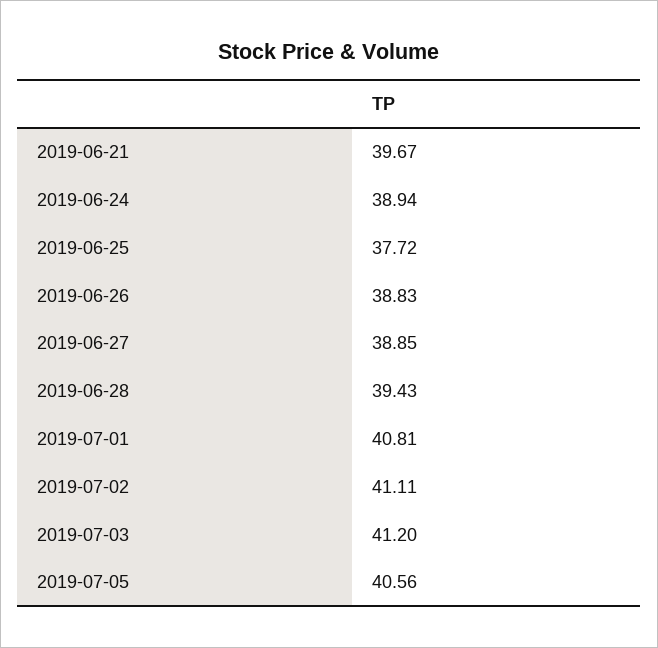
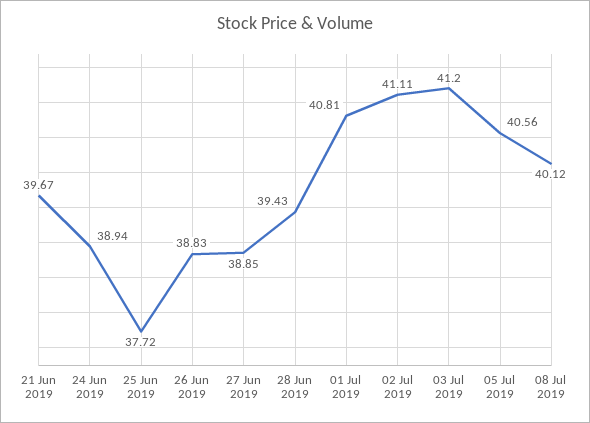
08 Jul 2019: none -> 40.12

